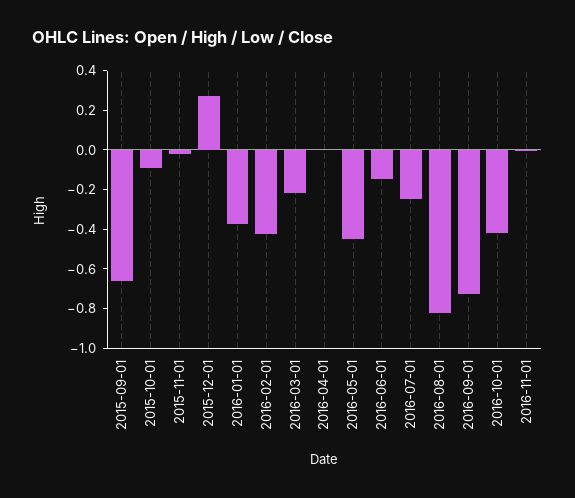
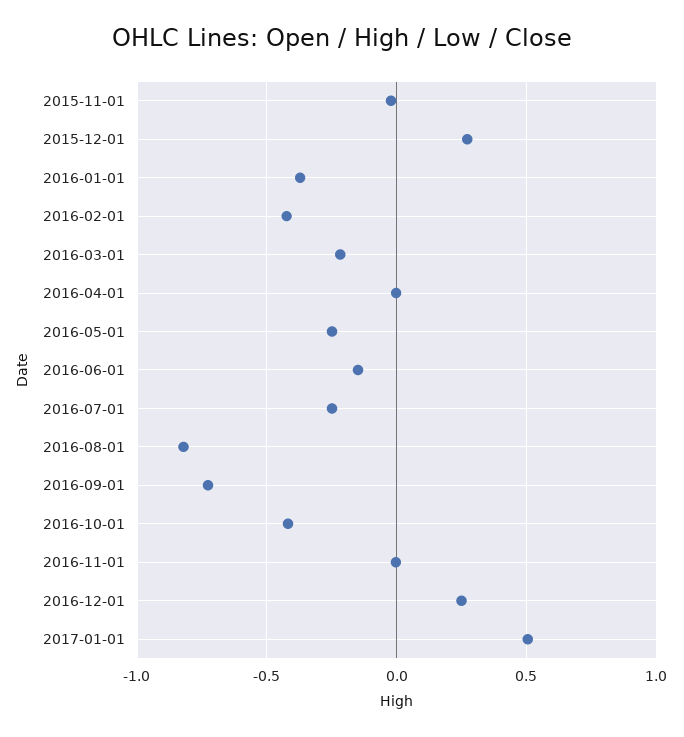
2015-09-01: -0.65 -> none
2015-10-01: -0.1 -> none
2016-05-01: -0.45 -> -0.25
2016-12-01: none -> 0.25
2017-01-01: none -> 0.5

